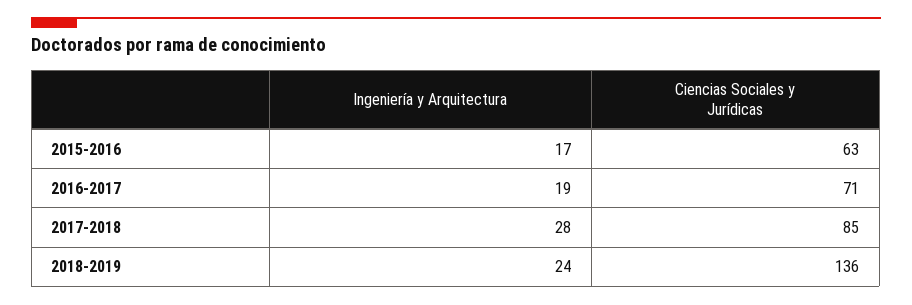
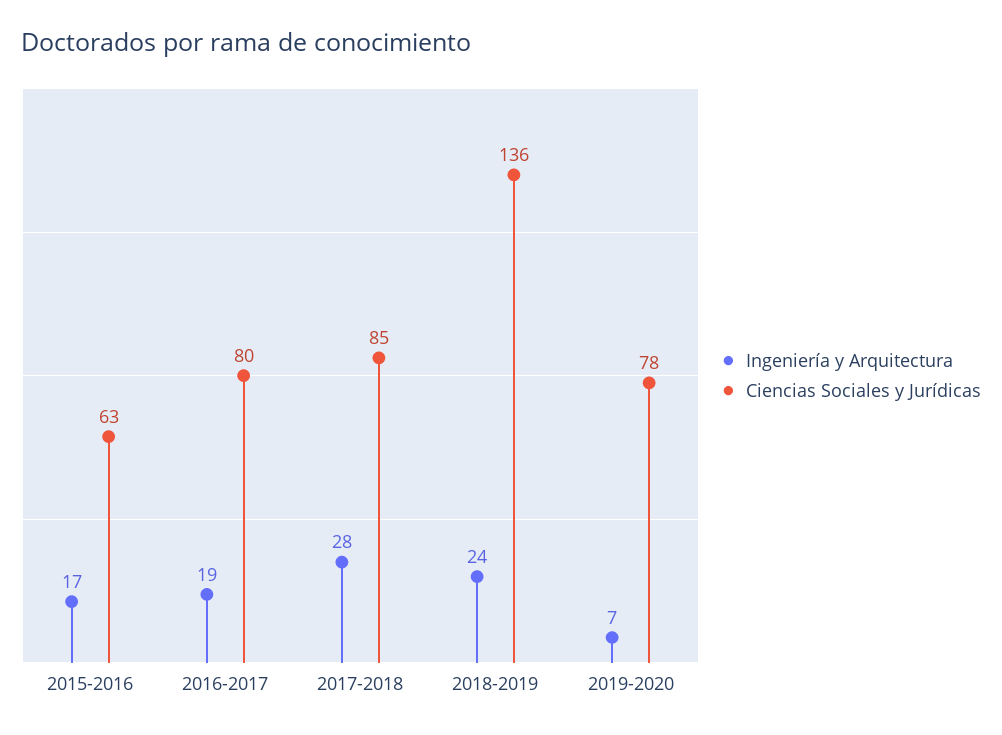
Ciencias Sociales y Jurídicas, 2016-2017: 71 -> 80
Ingeniería y Arquitectura, 2019-2020: none -> 7
Ciencias Sociales y Jurídicas, 2019-2020: none -> 78

